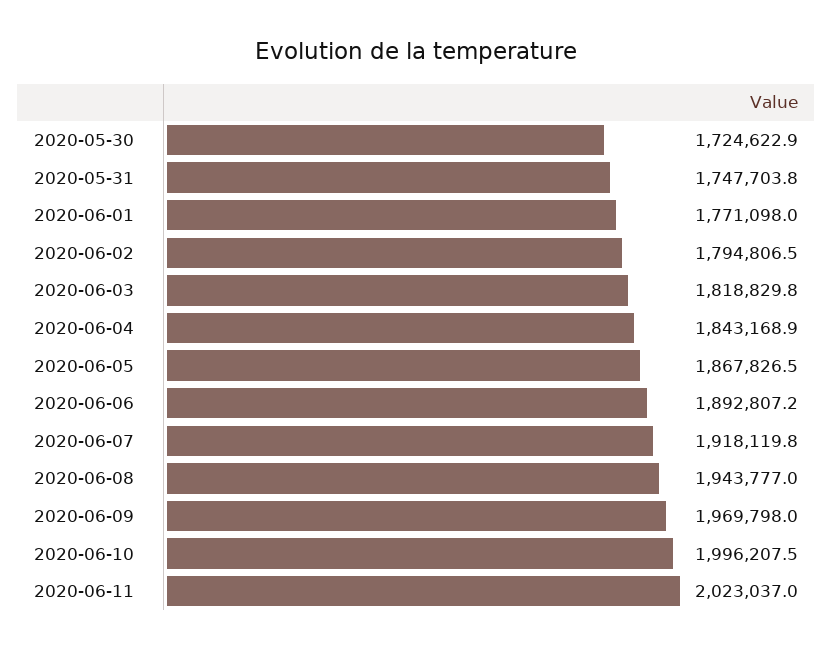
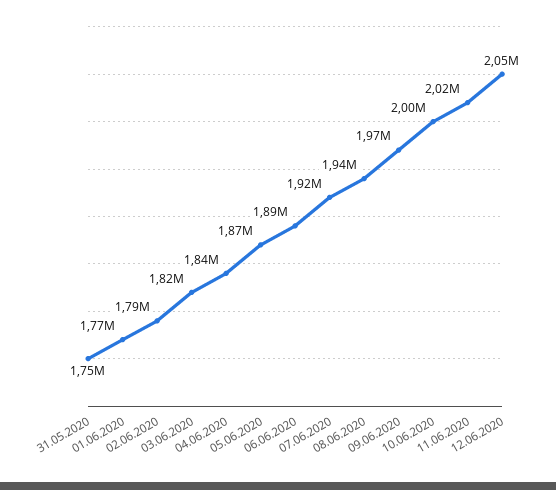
2020-05-30: 1724622.9 -> none
12.06.2020: none -> 2050000

